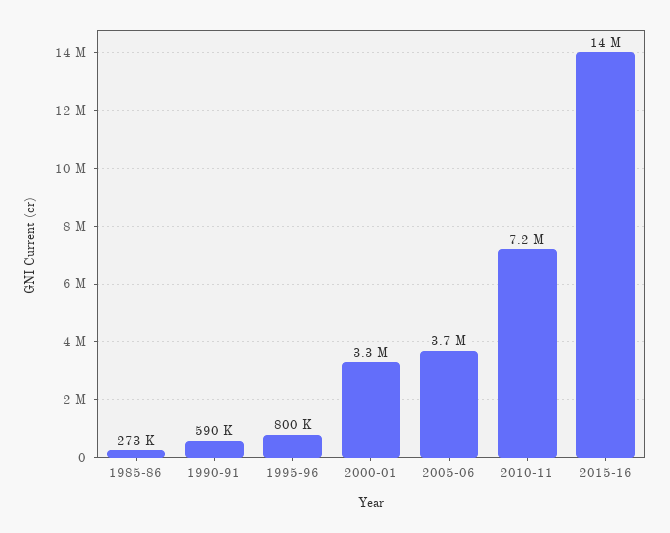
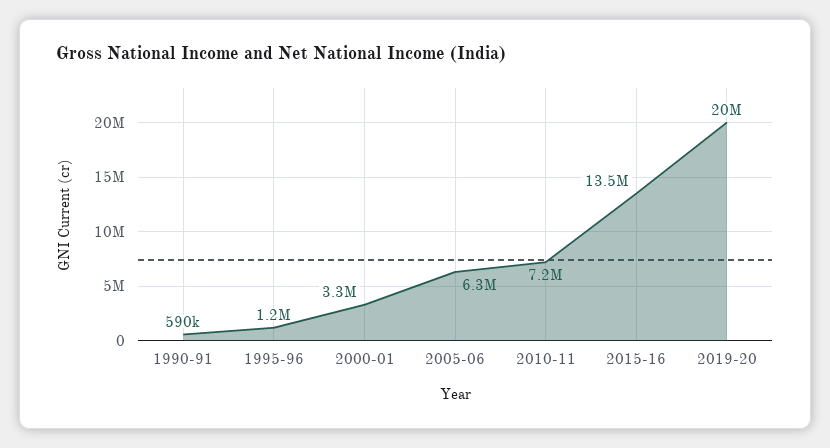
1985-86: 273000 -> none
1995-96: 800000 -> 1200000
2005-06: 3700000 -> 6300000
2019-20: none -> 20000000

